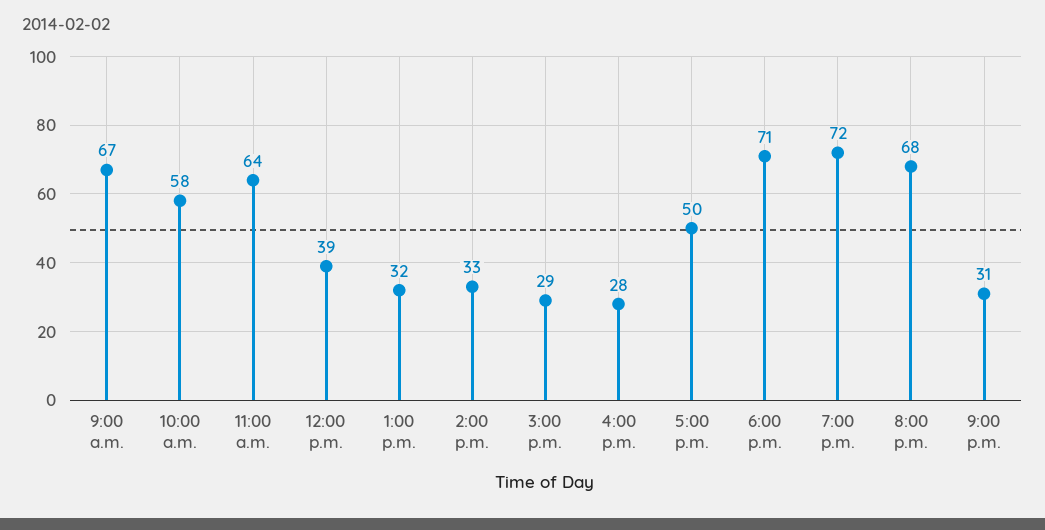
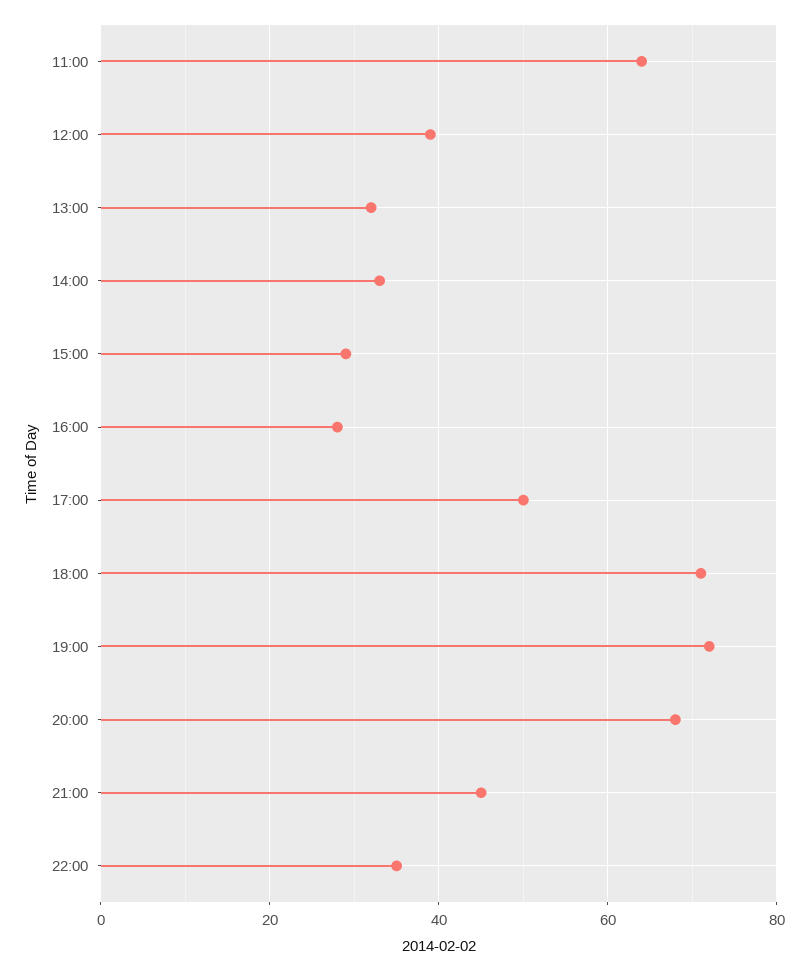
9:00 a.m.: 67 -> none
10:00 a.m.: 58 -> none
9:00 p.m.: 31 -> 45
22:00: none -> 35

